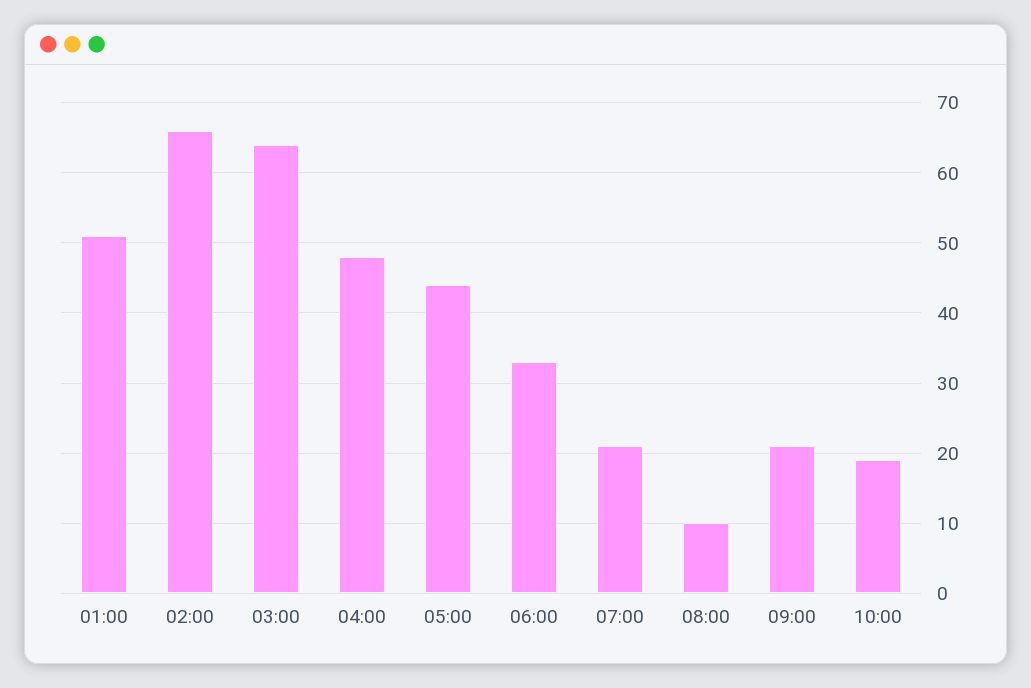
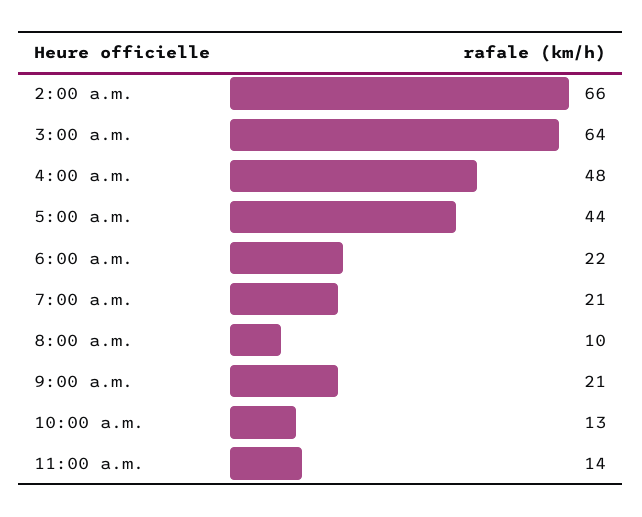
01:00: 51 -> none
06:00: 33 -> 22
10:00: 19 -> 13
11:00 a.m.: none -> 14

